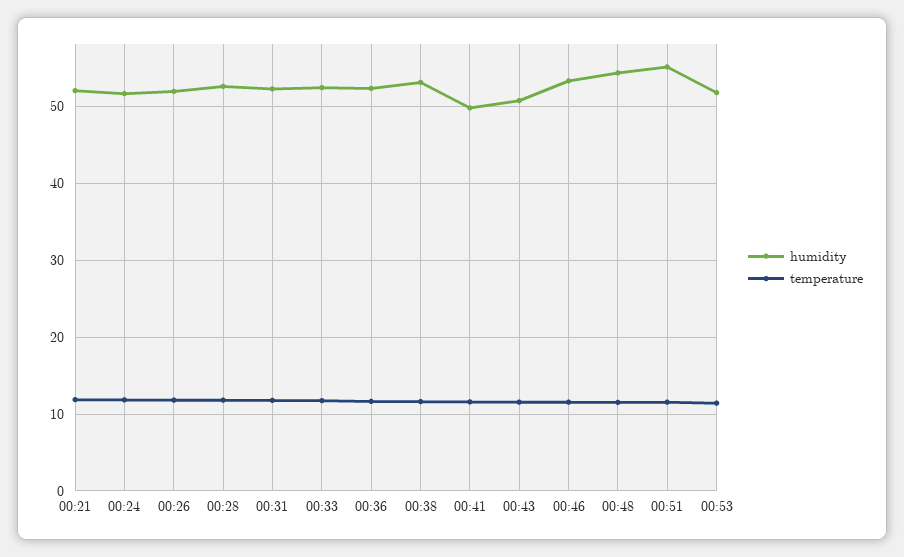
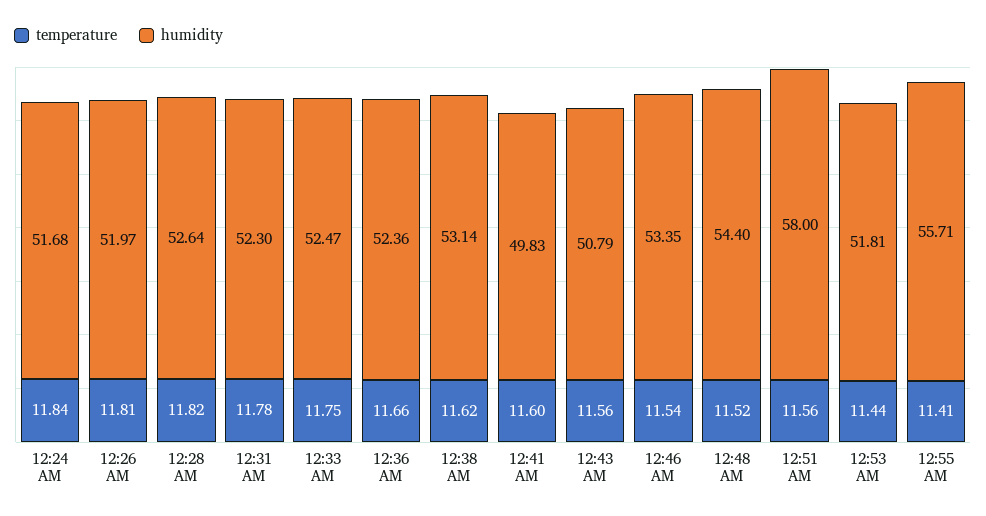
humidity, 00:21: 52 -> none
temperature, 00:21: 12 -> none
humidity, 00:51: 55 -> 58
temperature, 12:55 AM: none -> 11.41
humidity, 12:55 AM: none -> 55.71

